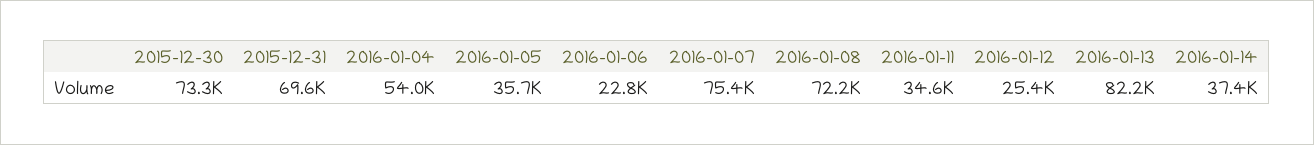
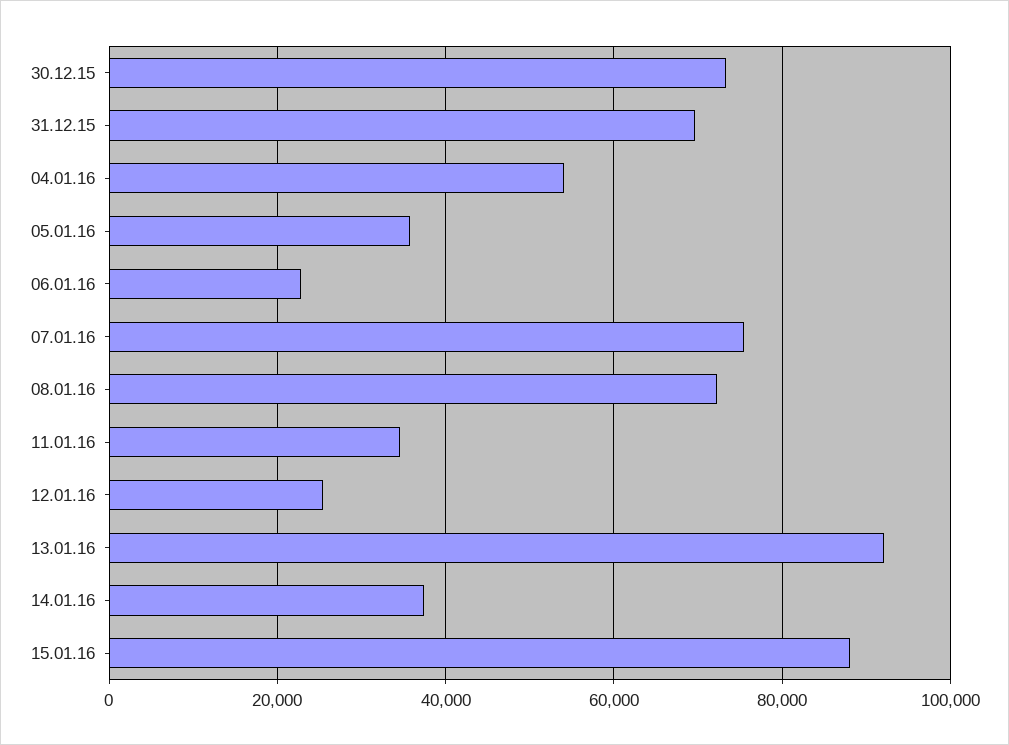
2016-01-13: 82200 -> 92000
15.01.16: none -> 88000

